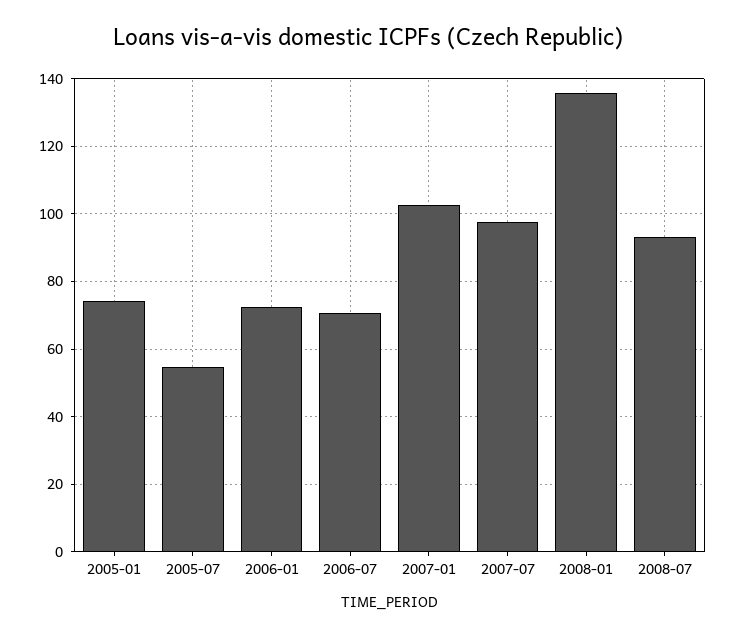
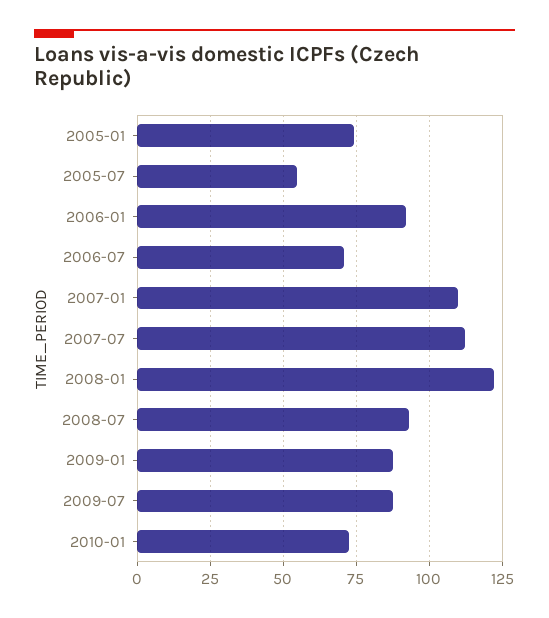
2006-01: 72 -> 92.5
2007-01: 102 -> 110
2007-07: 98 -> 112.5
2008-01: 136 -> 122.5
2009-01: none -> 87.5
2009-07: none -> 87.5
2010-01: none -> 72.5

